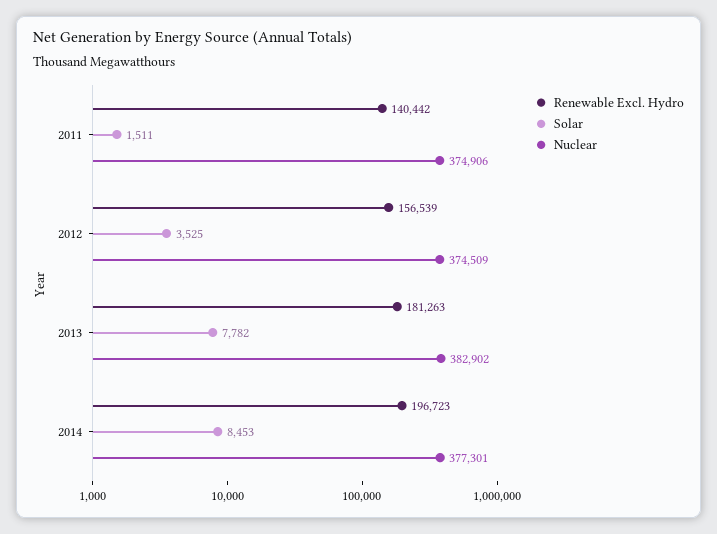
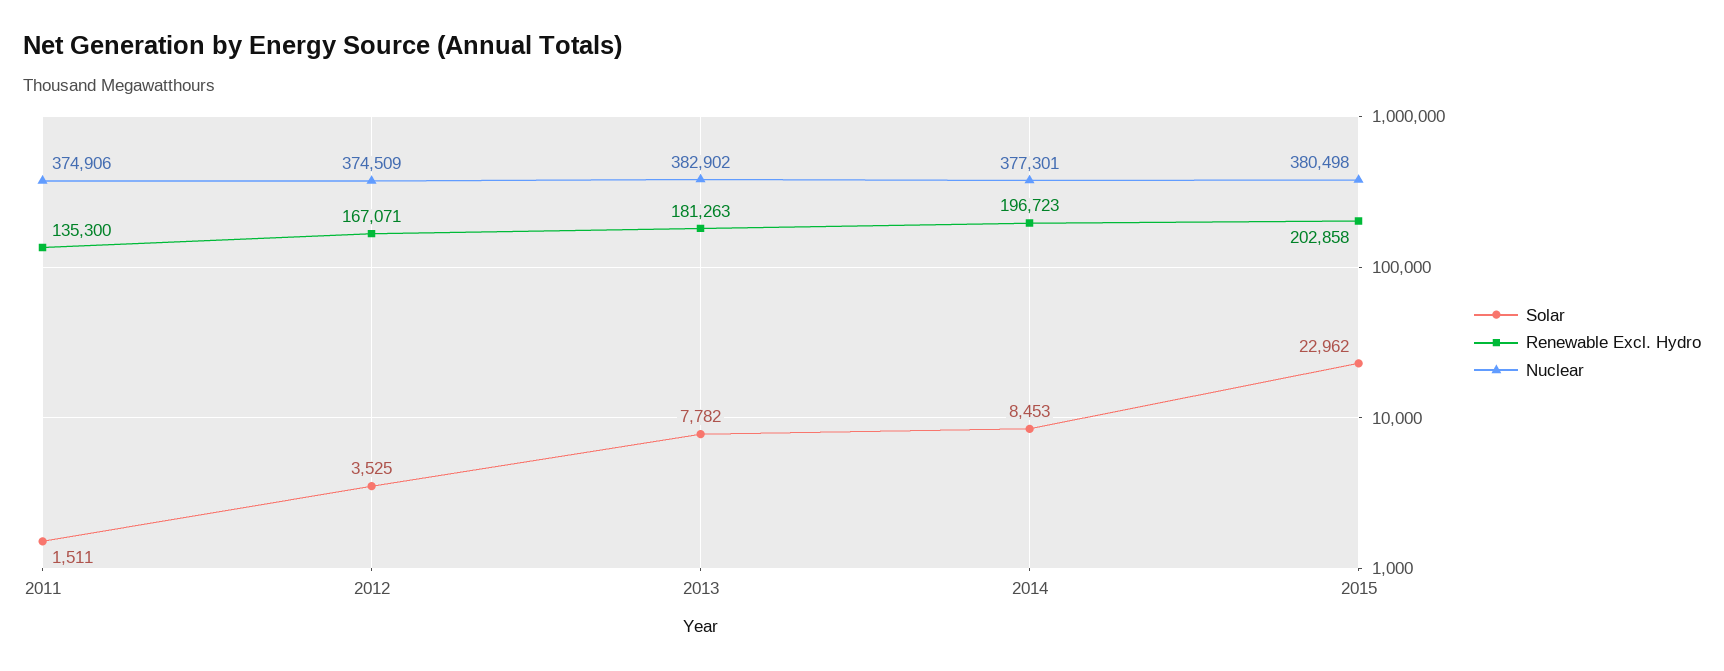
Renewable Excl. Hydro, 2011: 140442 -> 135300
Renewable Excl. Hydro, 2012: 156539 -> 167071
Solar, 2015: none -> 22962
Renewable Excl. Hydro, 2015: none -> 202858
Nuclear, 2015: none -> 380498

